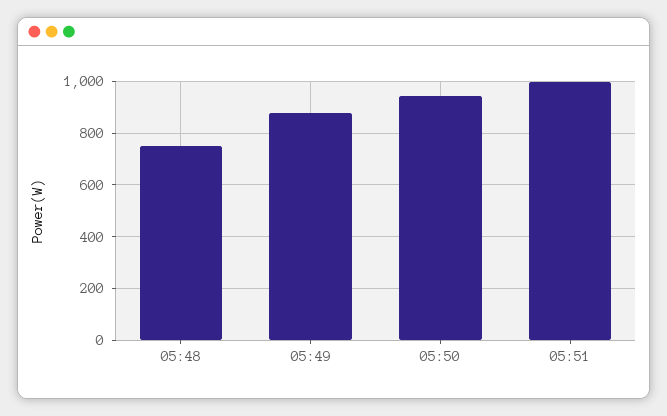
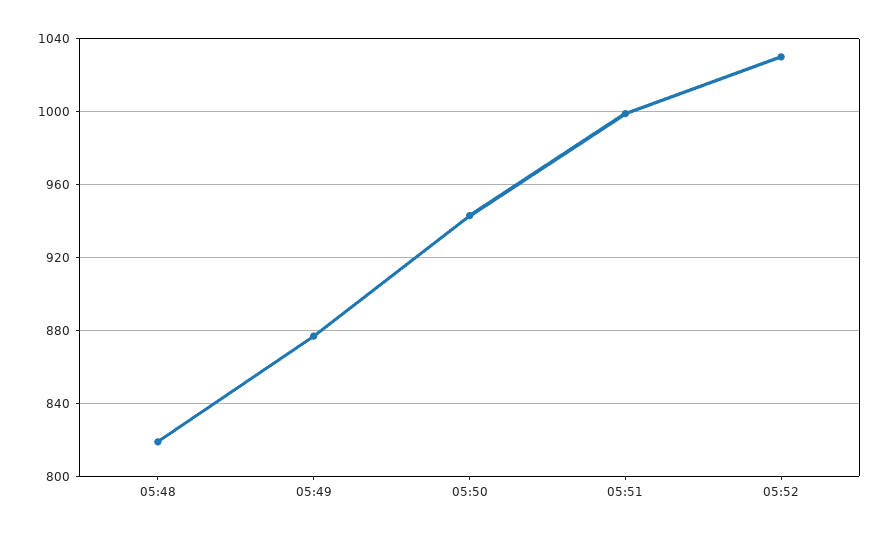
05:48: 750 -> 820
05:52: none -> 1030

